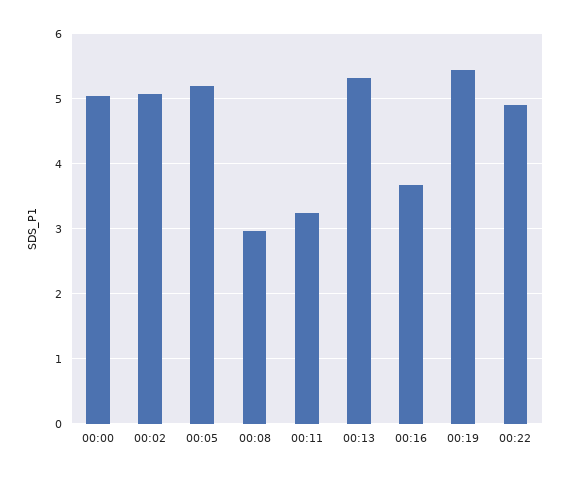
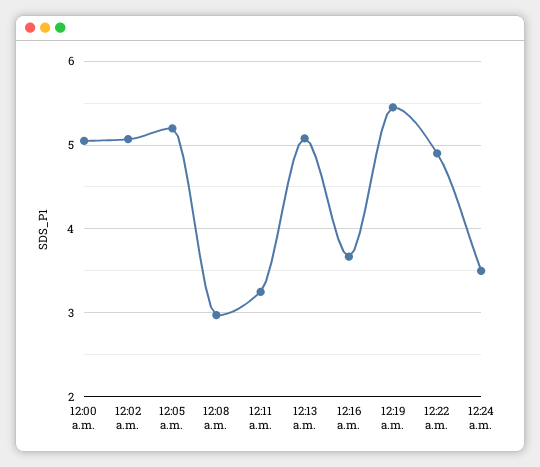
00:13: 5.3 -> 5.1
12:24 a.m.: none -> 3.5

